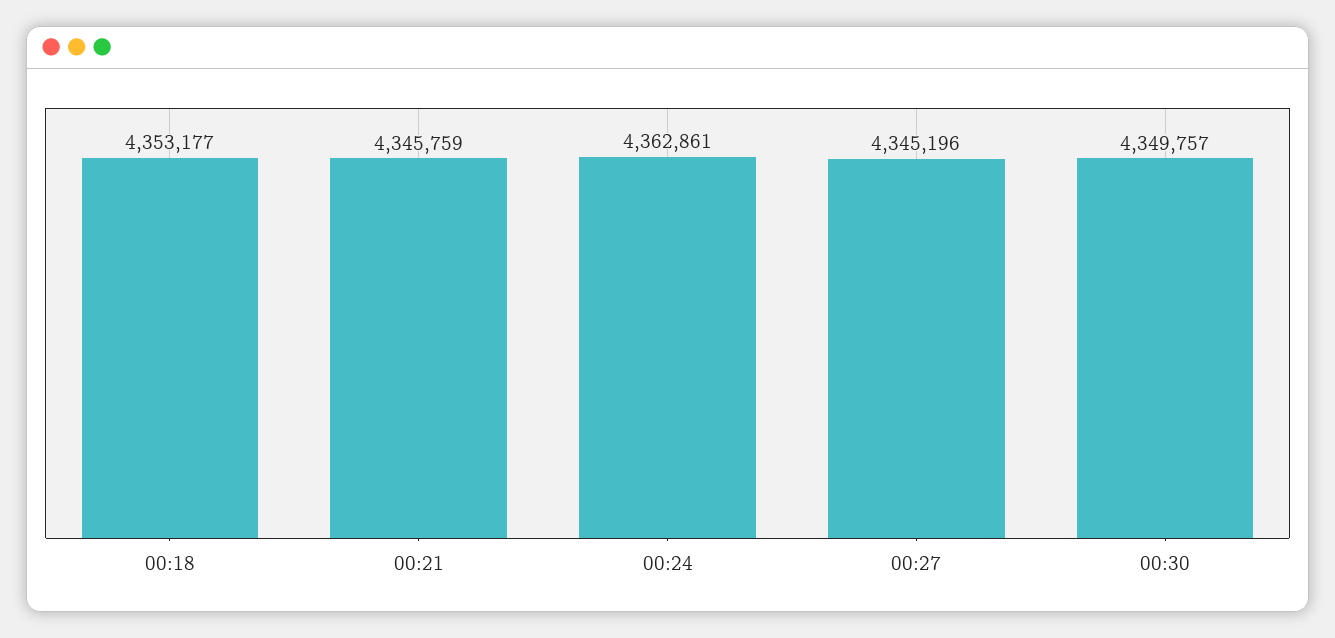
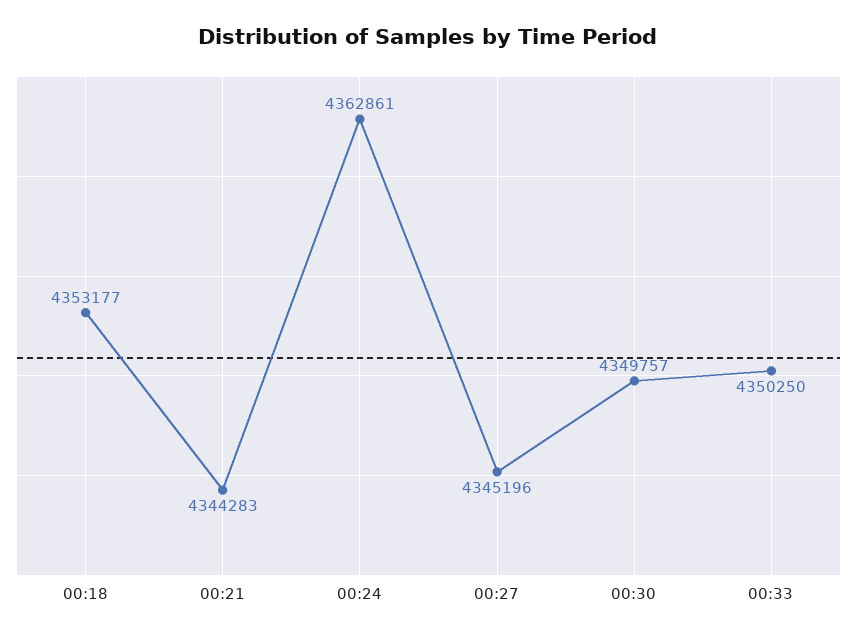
00:21: 4345759 -> 4344283
00:33: none -> 4350250

